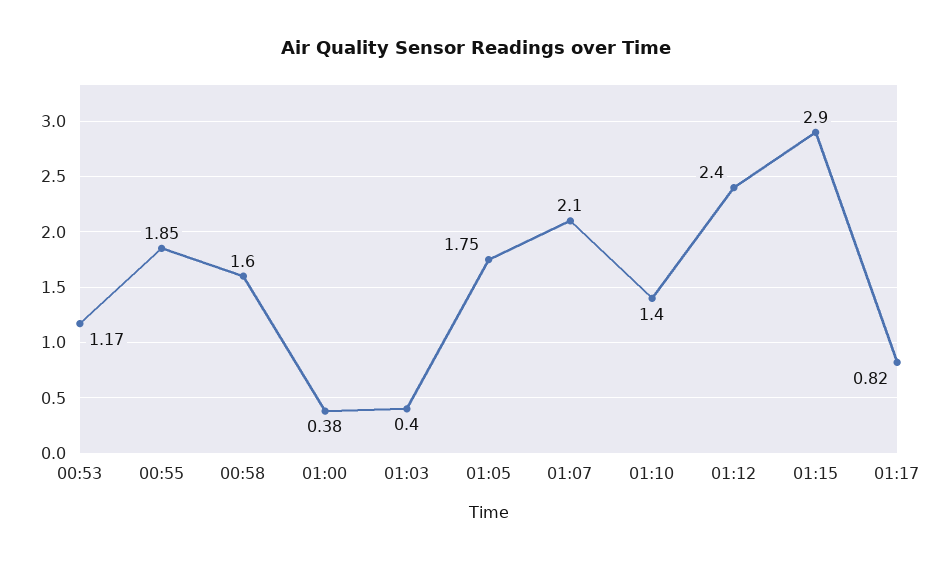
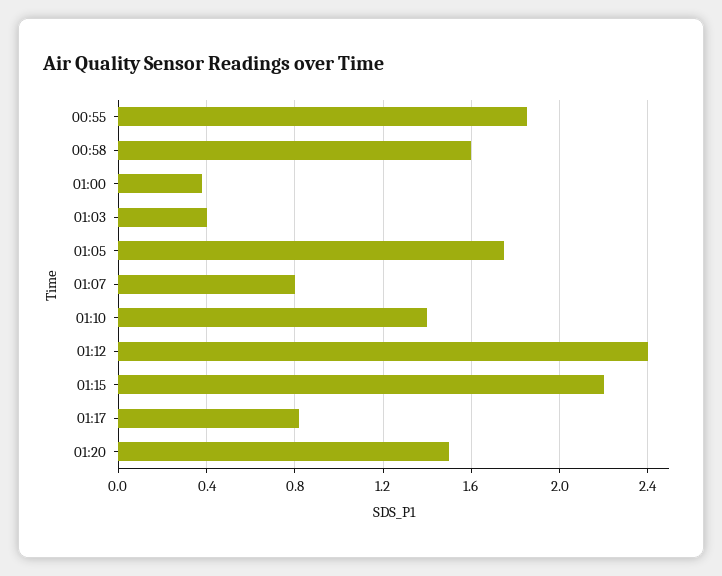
00:53: 1.17 -> none
01:07: 2.1 -> 0.8
01:15: 2.9 -> 2.2
01:20: none -> 1.5

